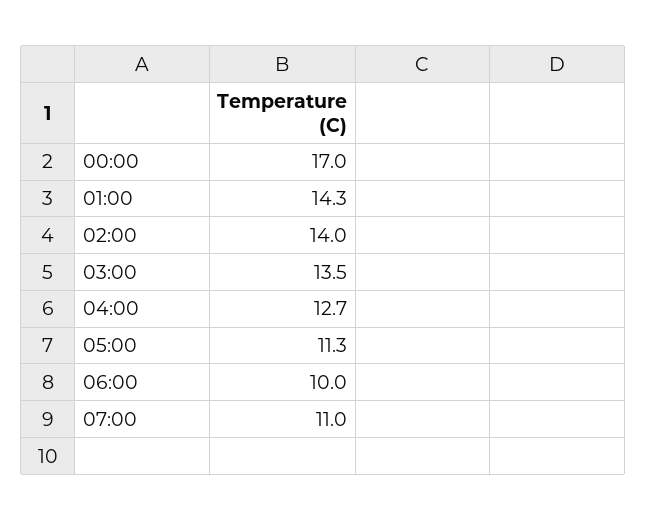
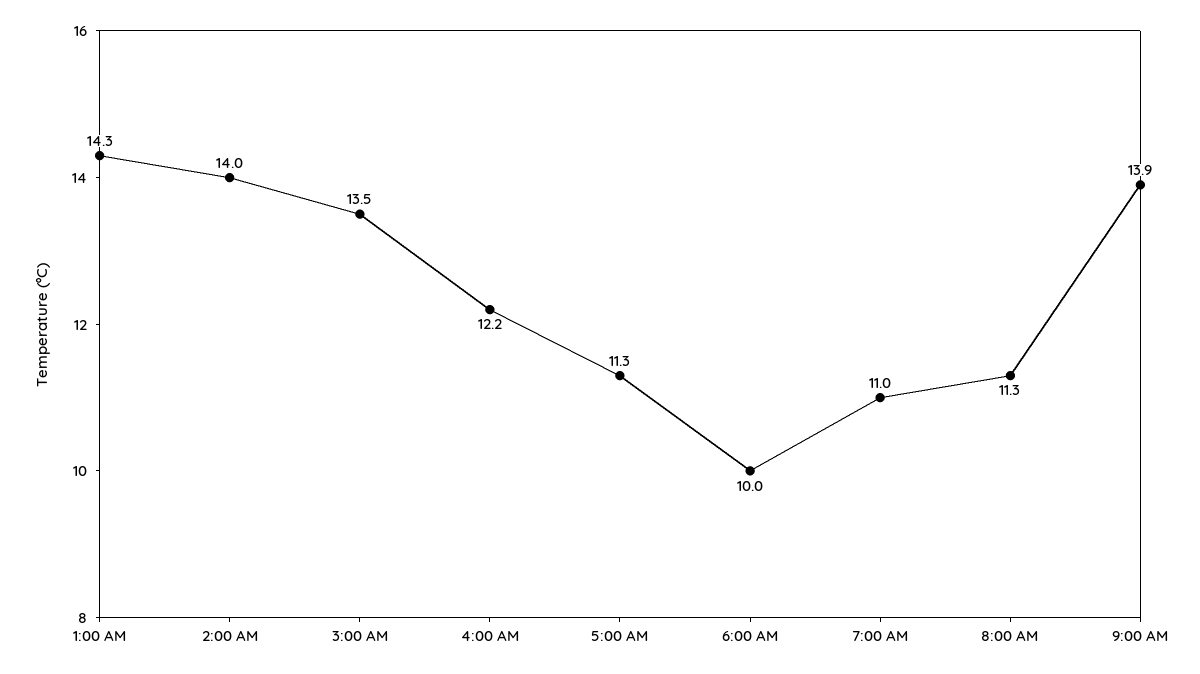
00:00: 17 -> none
04:00: 12.7 -> 12.2
8:00 AM: none -> 11.3
9:00 AM: none -> 13.9

